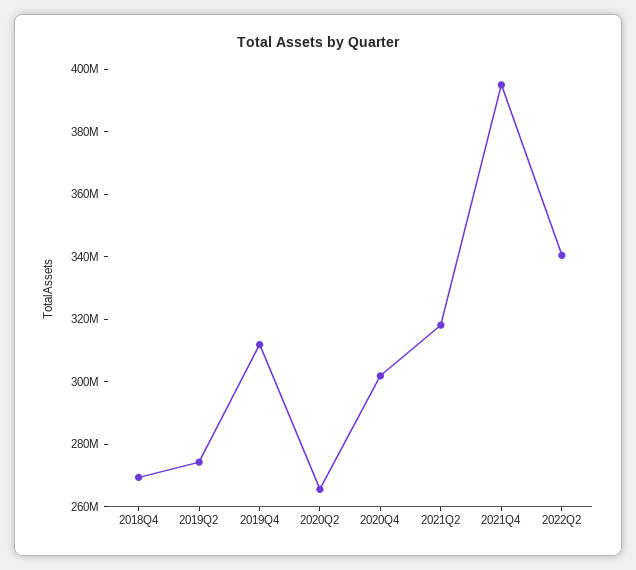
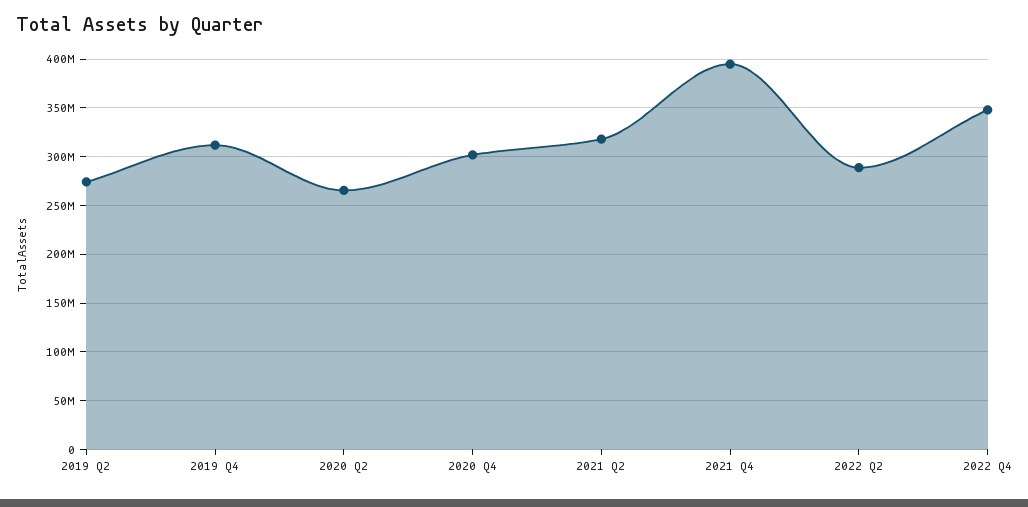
2018Q4: 270000000 -> none
2022Q2: 340000000 -> 290000000
2022 Q4: none -> 350000000

